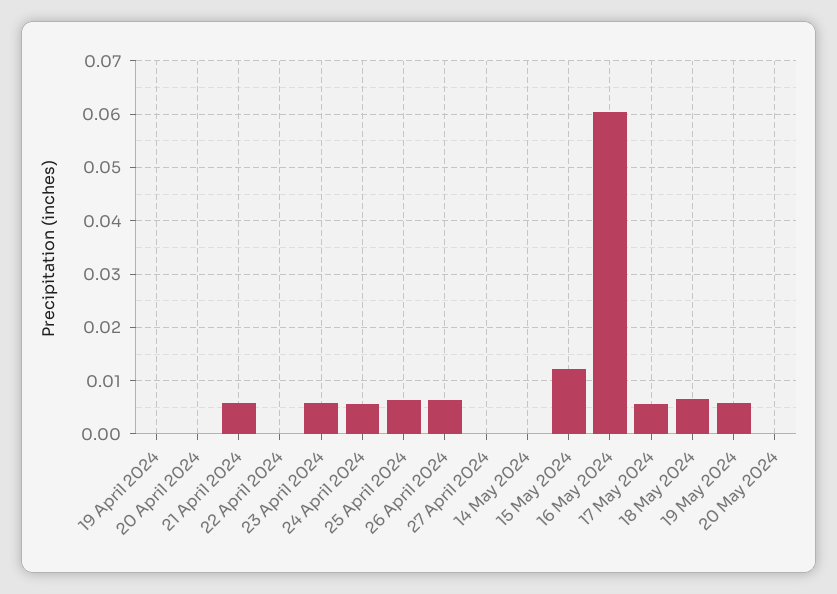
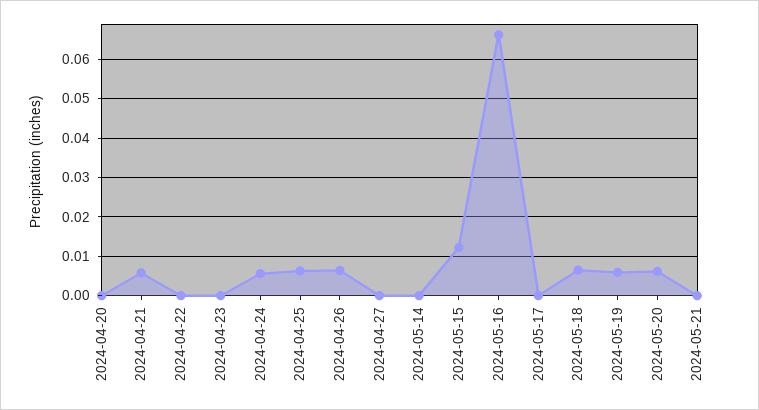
19 April 2024: 0 -> none
23 April 2024: 0.006 -> 0
16 May 2024: 0.06 -> 0.066
17 May 2024: 0.006 -> 0
20 May 2024: 0 -> 0.006
2024-05-21: none -> 0

